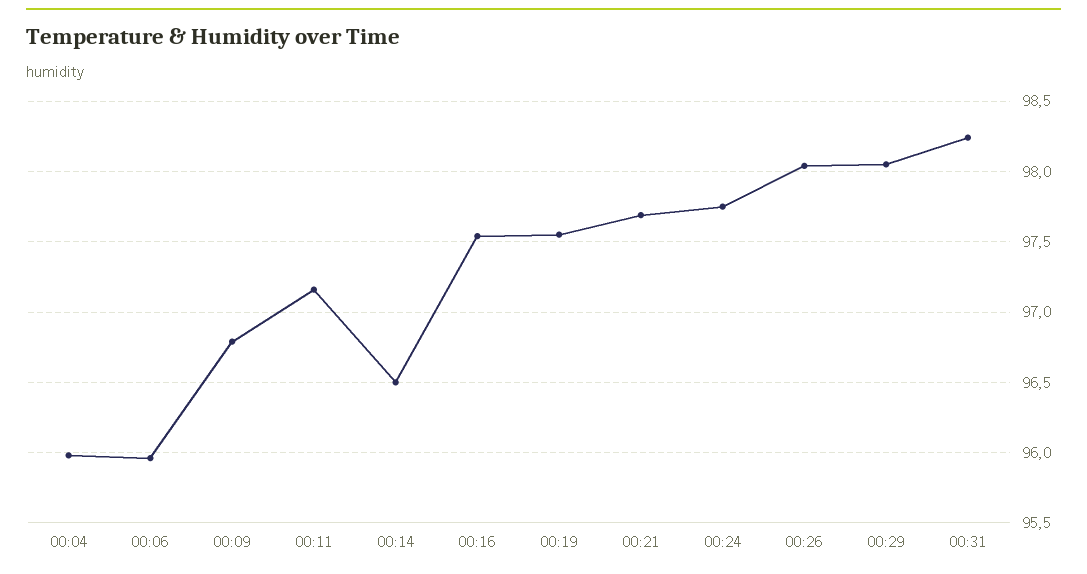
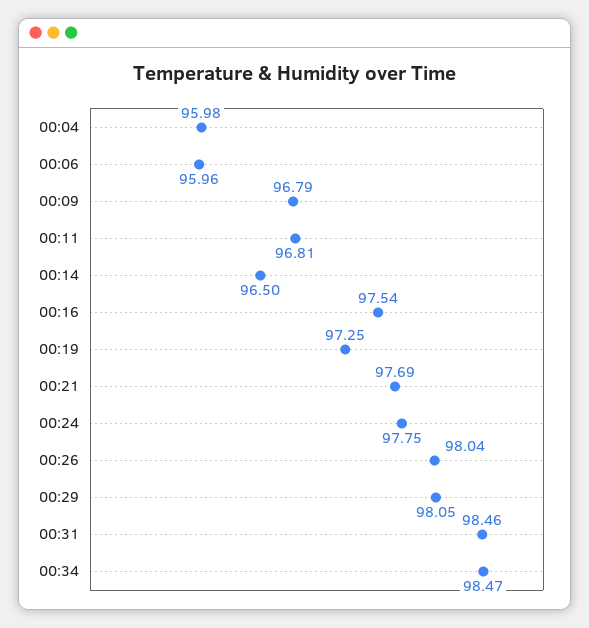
00:11: 97.15 -> 96.81
00:19: 97.55 -> 97.25
00:31: 98.25 -> 98.46
00:34: none -> 98.47

